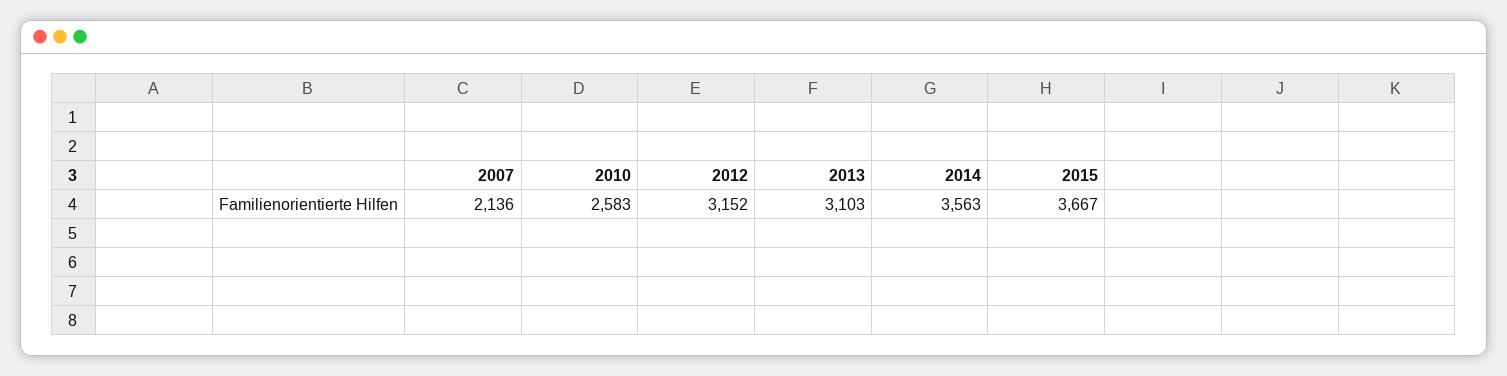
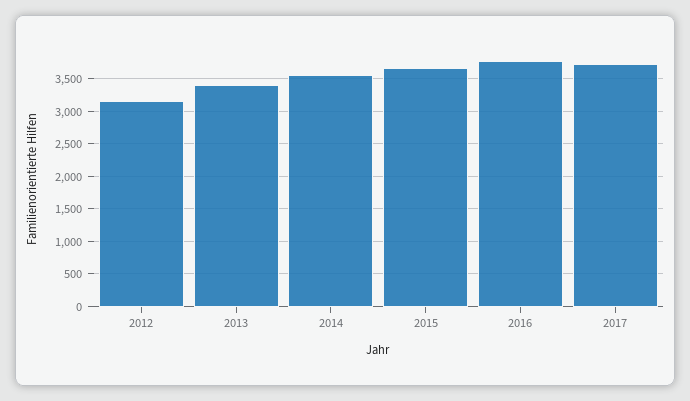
2007: 2136 -> none
2010: 2583 -> none
2013: 3103 -> 3400
2016: none -> 3800
2017: none -> 3700

